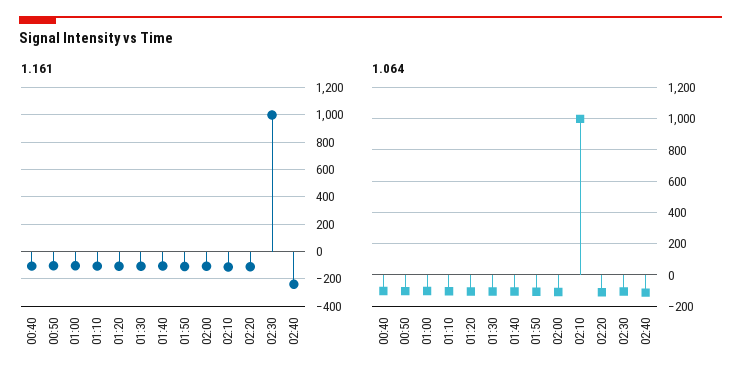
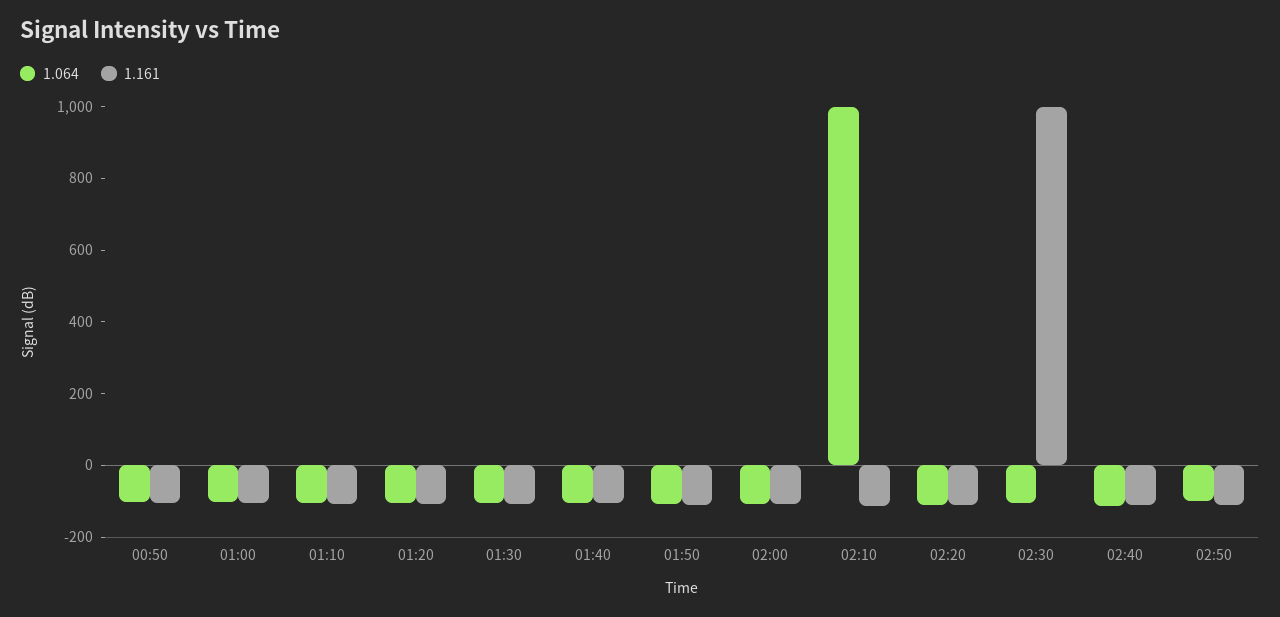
1.161, 00:40: -100 -> none
1.161, 02:40: -250 -> -100
1.064, 00:40: -100 -> none
1.064, 02:50: none -> -100
1.161, 02:50: none -> -100

